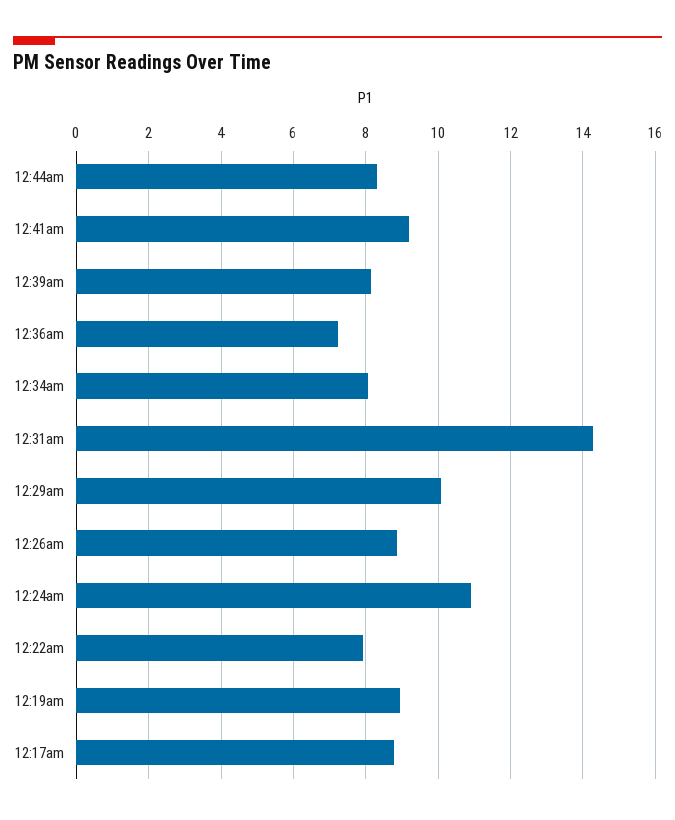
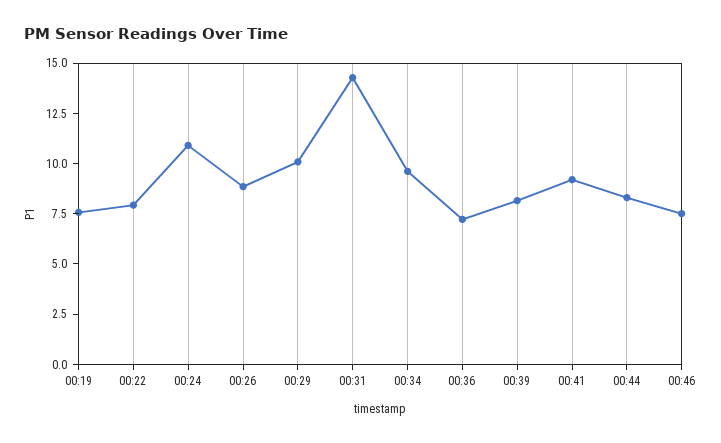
12:34am: 8 -> 9.5
12:19am: 9 -> 7.5
12:17am: 8.8 -> none
00:46: none -> 7.5

